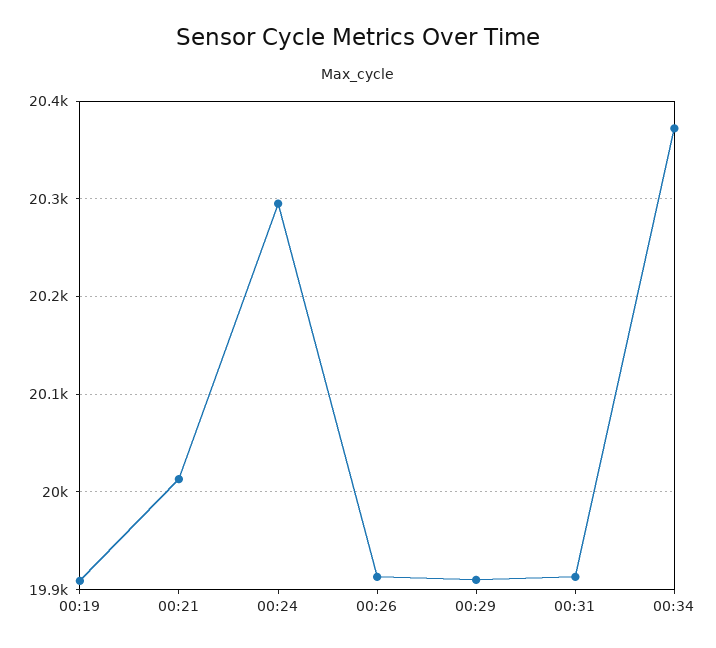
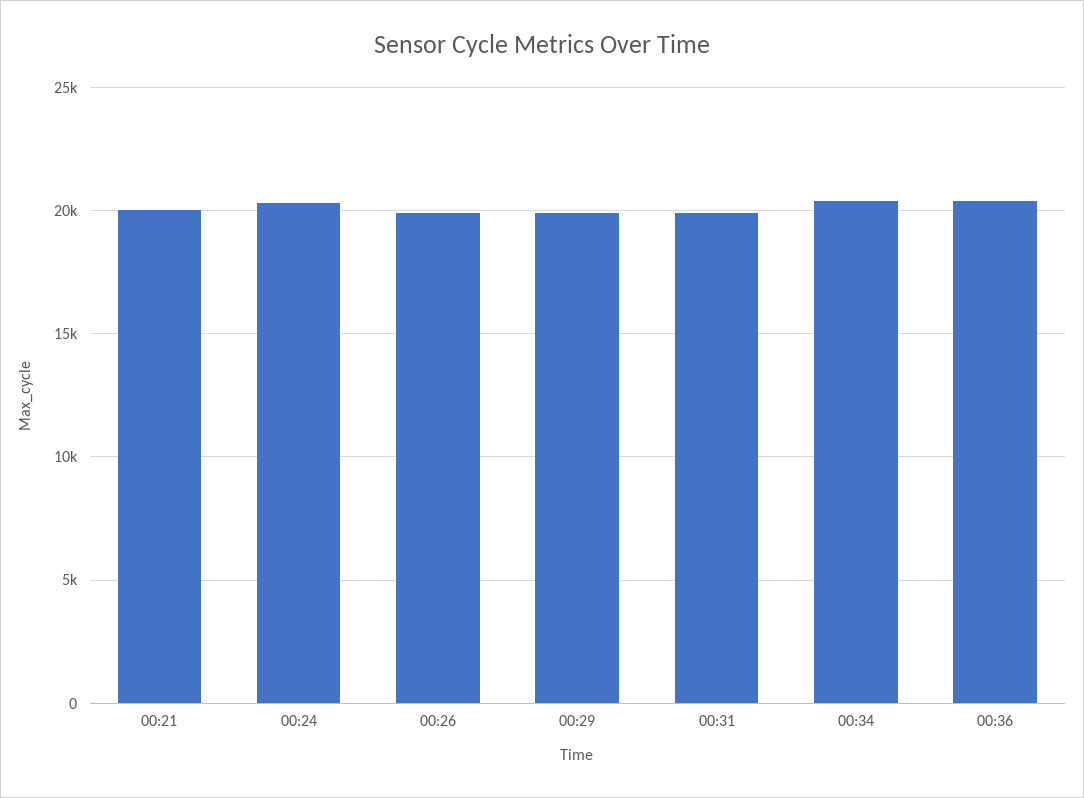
00:19: 19910 -> none
00:36: none -> 20500

